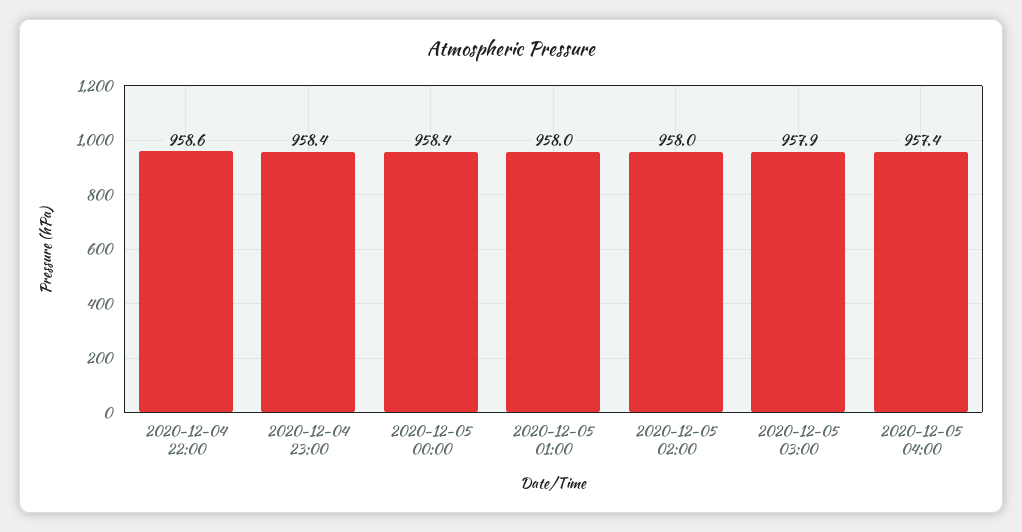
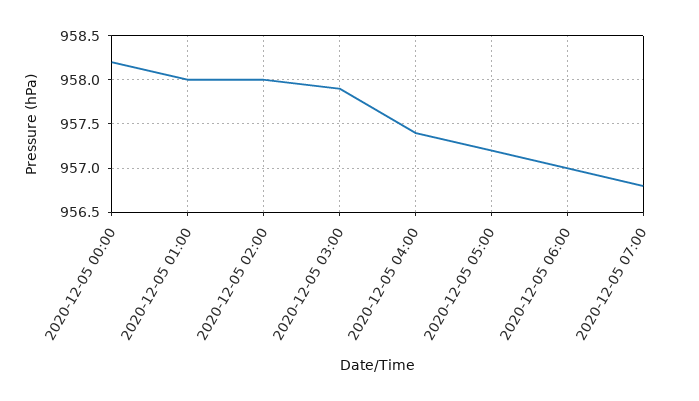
2020-12-04 22:00: 958.6 -> none
2020-12-04 23:00: 958.4 -> none
2020-12-05 00:00: 958.4 -> 958.2
2020-12-05 05:00: none -> 957.2
2020-12-05 06:00: none -> 957
2020-12-05 07:00: none -> 956.8

